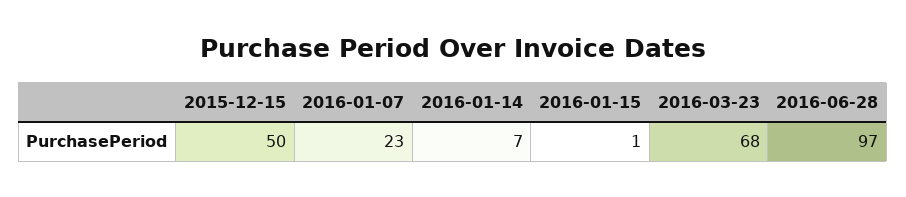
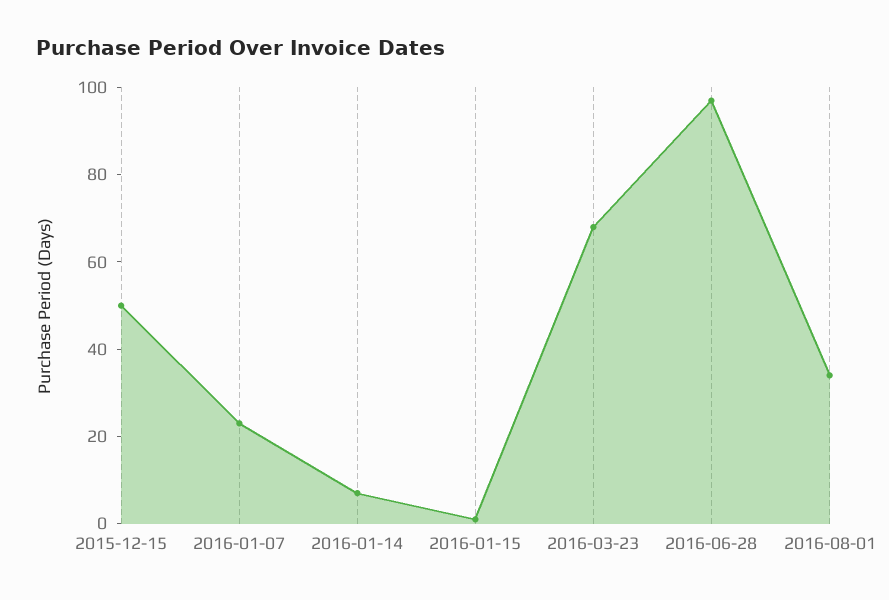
2016-08-01: none -> 35

